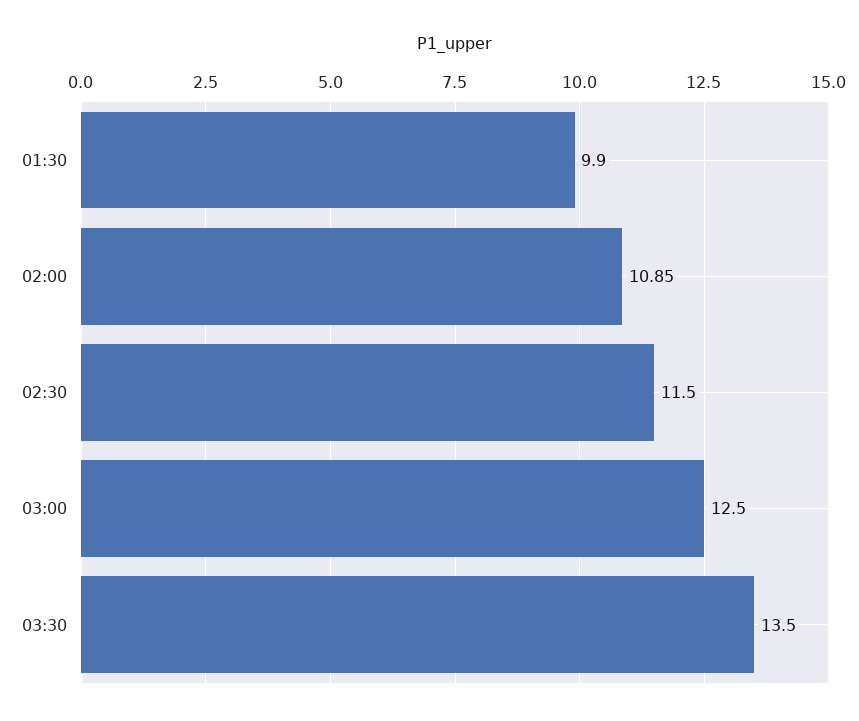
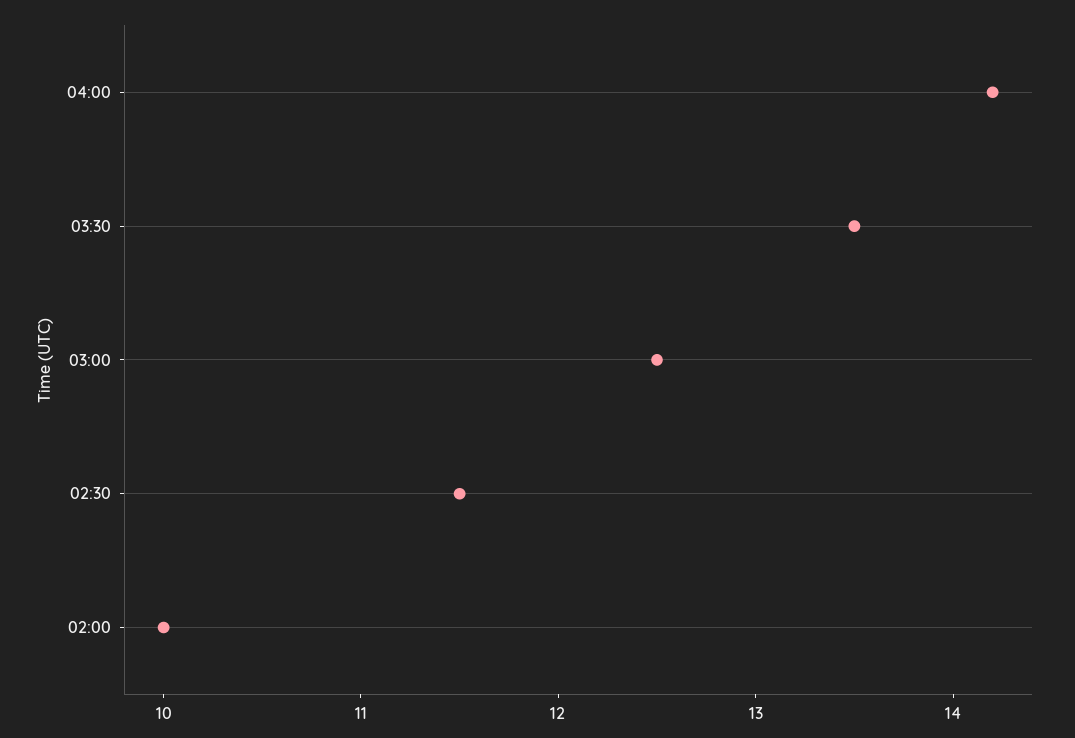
01:30: 9.9 -> none
02:00: 10.85 -> 10
04:00: none -> 14.2

